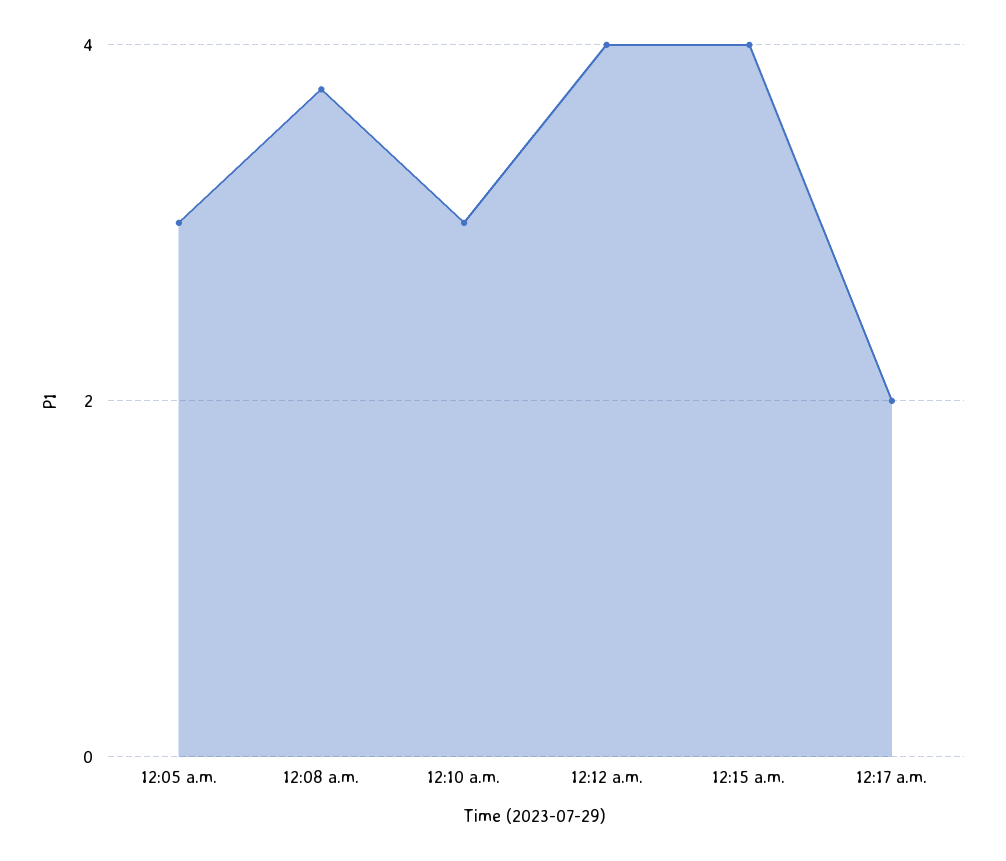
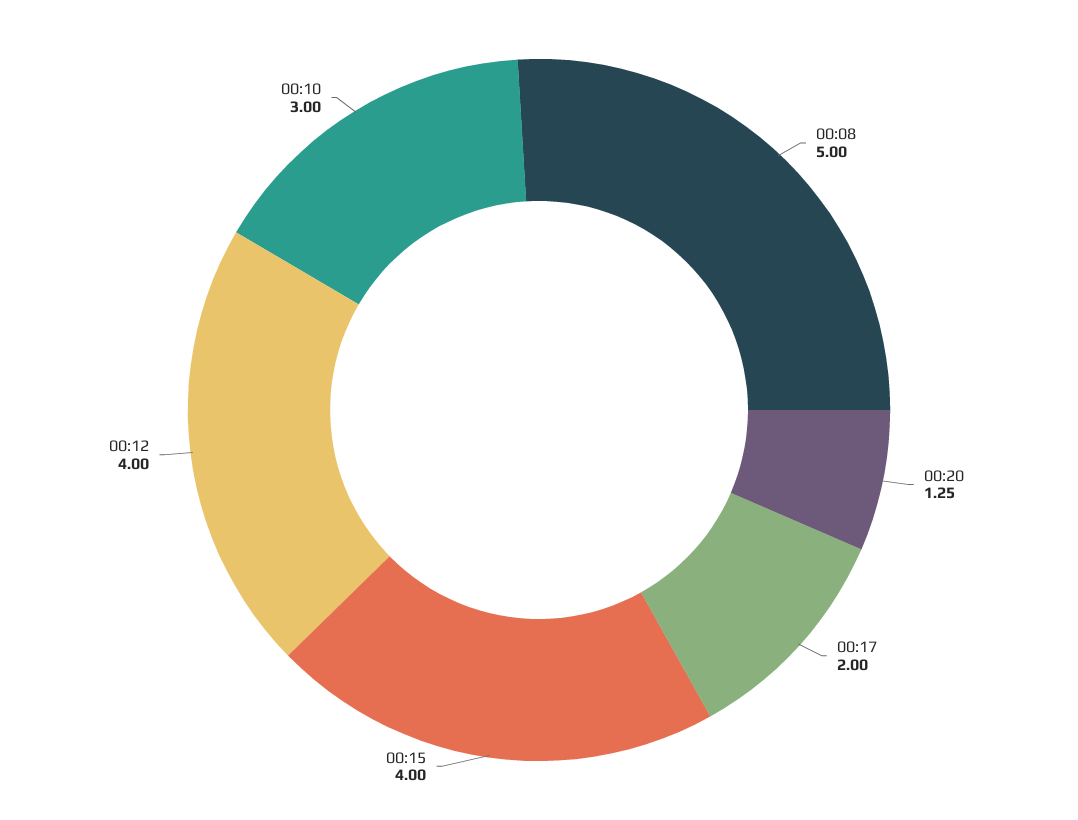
12:05 a.m.: 3 -> none
12:08 a.m.: 3.8 -> 5
00:20: none -> 1.25

